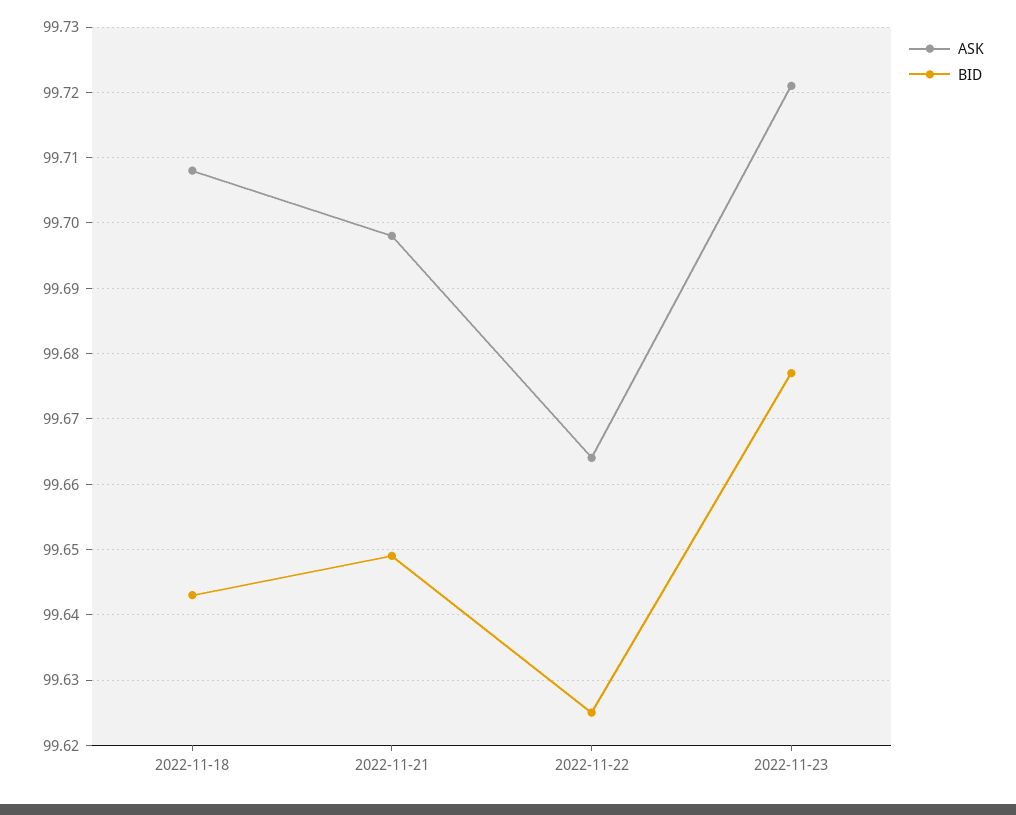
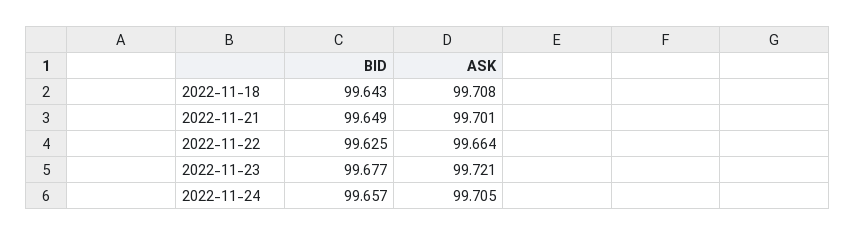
ASK, 2022-11-21: 99.698 -> 99.701
BID, 2022-11-24: none -> 99.657
ASK, 2022-11-24: none -> 99.705

